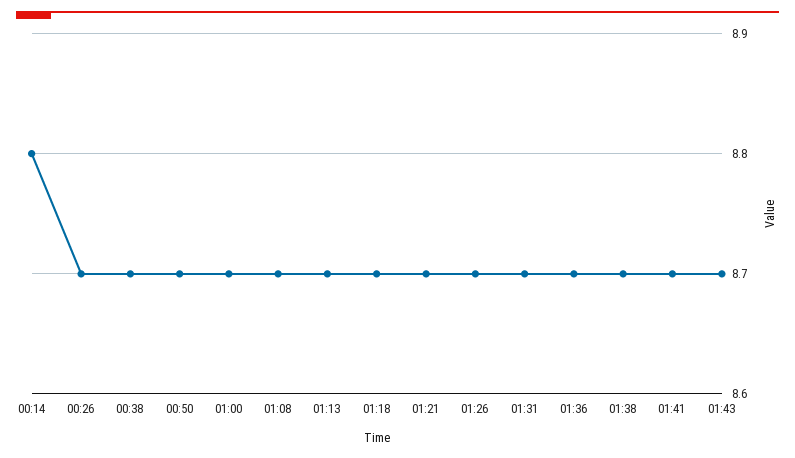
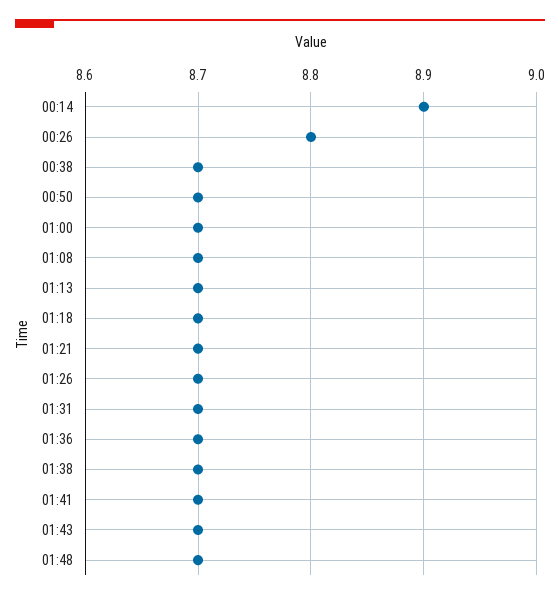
00:14: 8.8 -> 8.9
00:26: 8.7 -> 8.8
01:48: none -> 8.7

